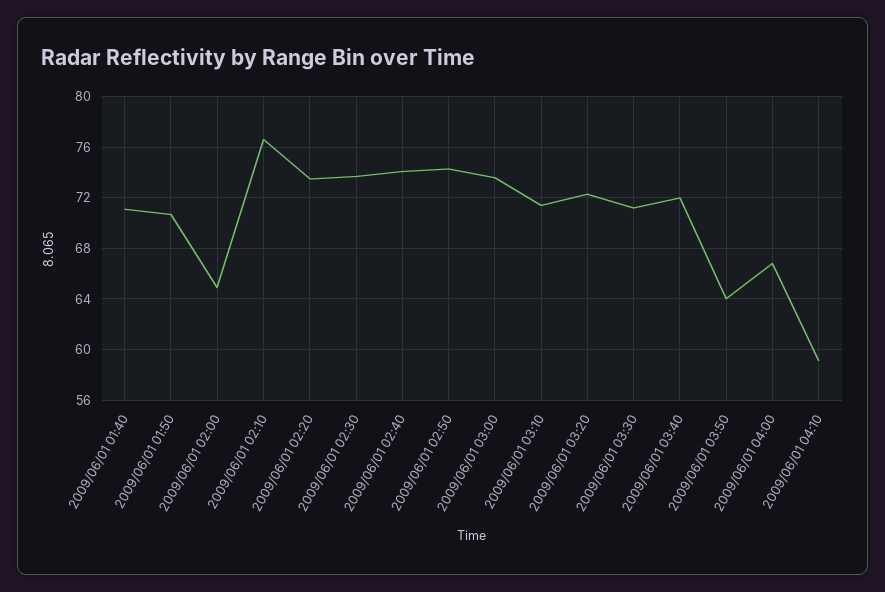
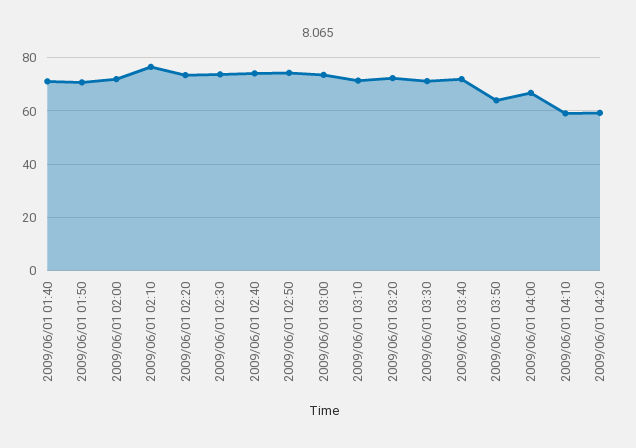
2009/06/01 02:00: 65 -> 72.5
2009/06/01 04:20: none -> 60

